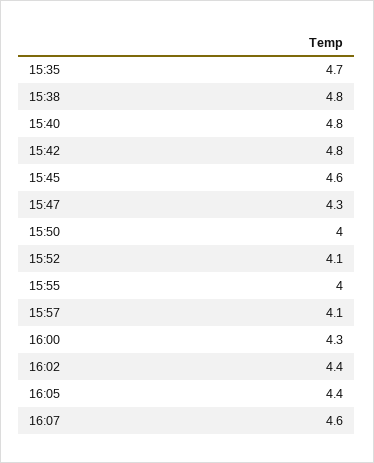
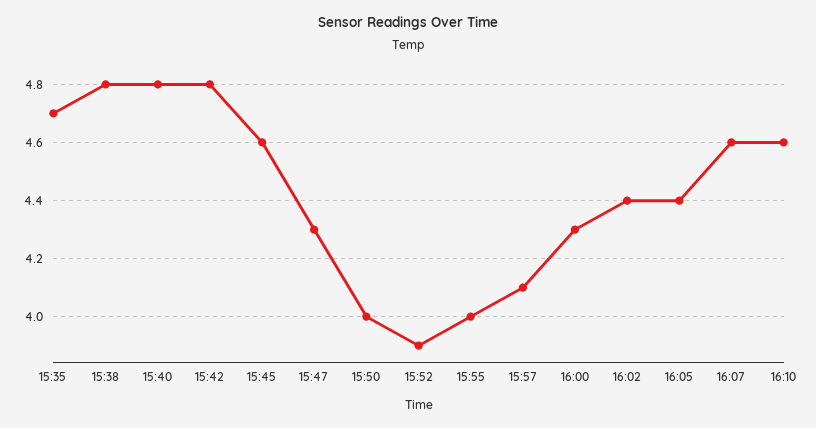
15:52: 4.1 -> 3.9
16:10: none -> 4.6

